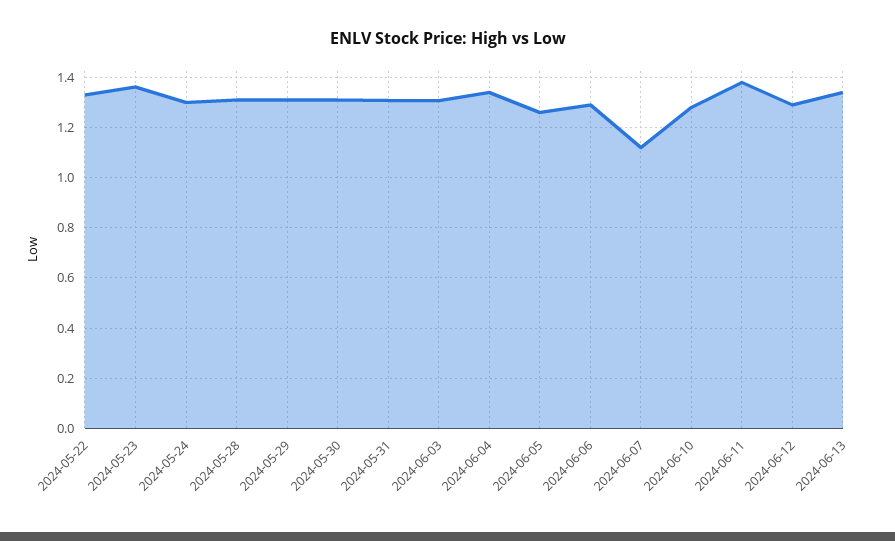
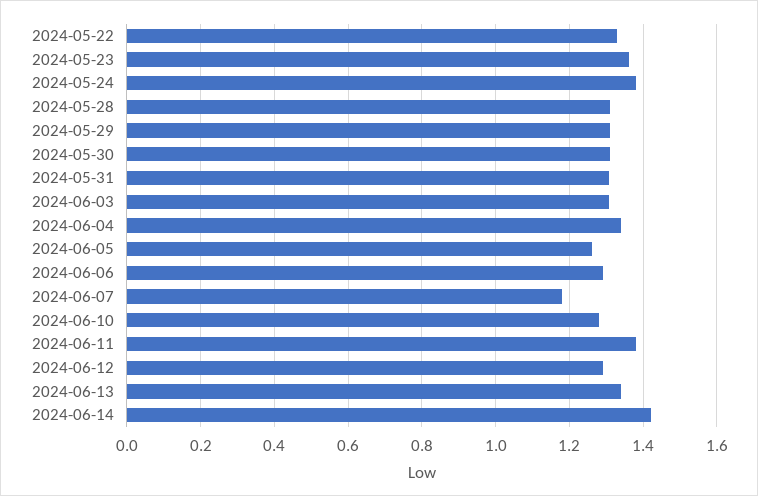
2024-05-24: 1.3 -> 1.38
2024-06-07: 1.125 -> 1.18
2024-06-14: none -> 1.42

